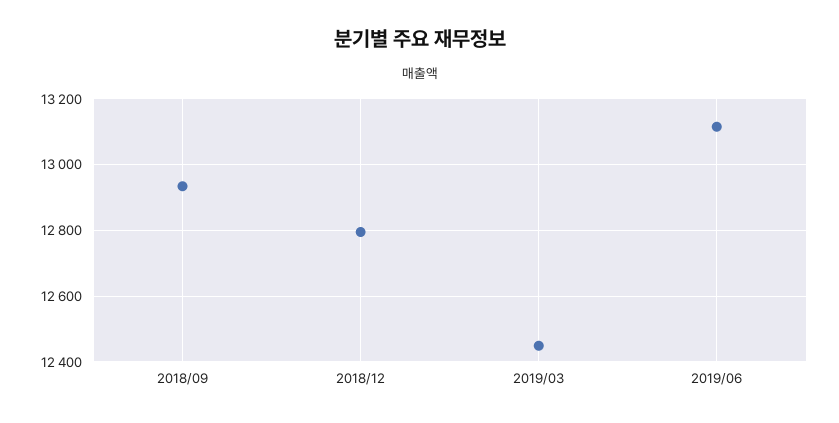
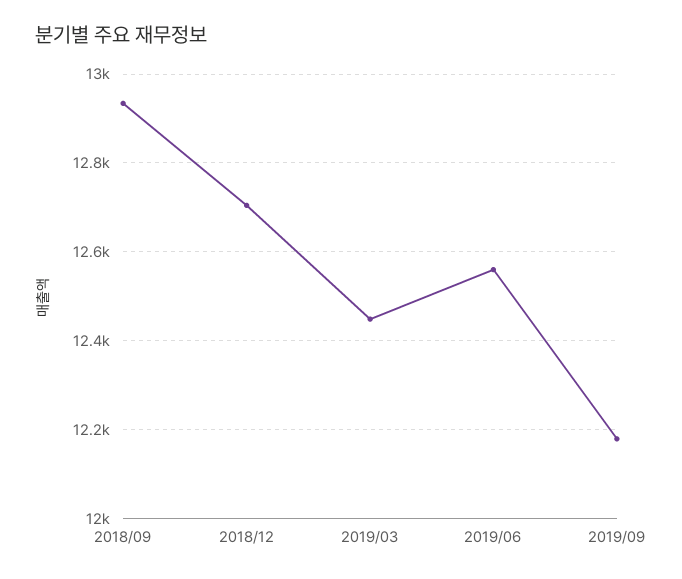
2018/12: 12800 -> 12700
2019/06: 13120 -> 12560
2019/09: none -> 12180

